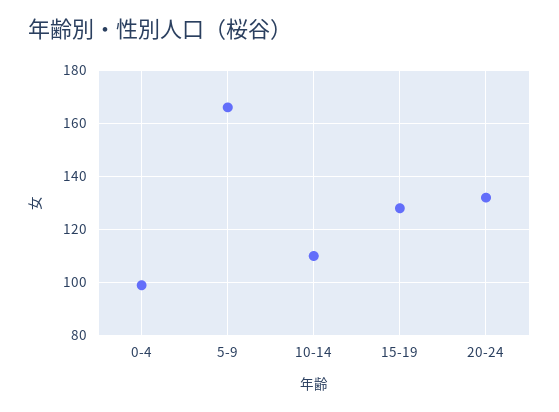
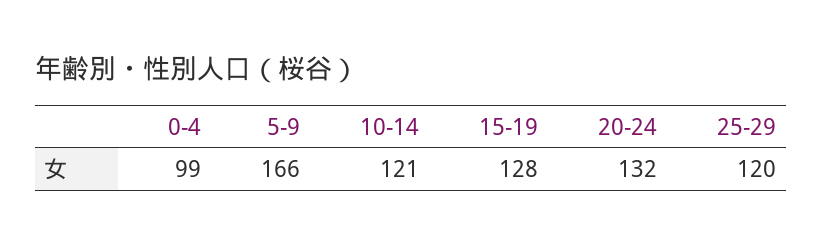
10-14: 110 -> 121
25-29: none -> 120

